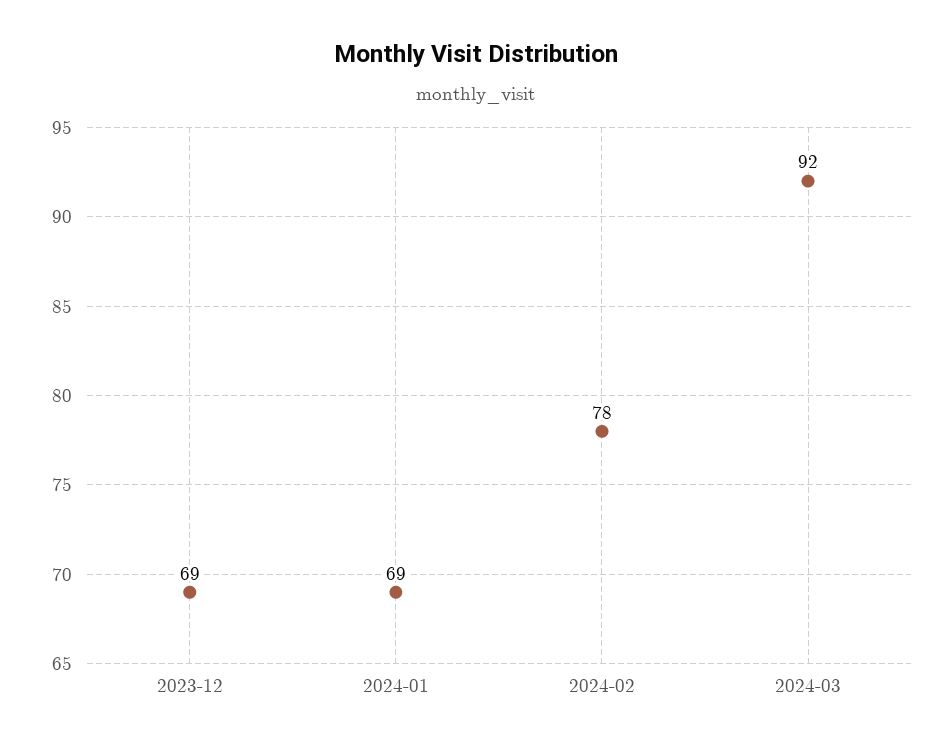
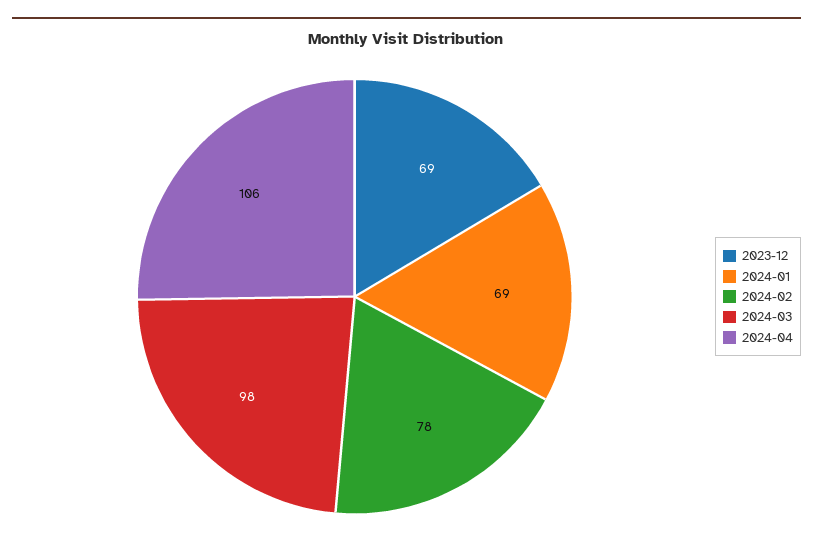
2024-03: 92 -> 98
2024-04: none -> 106

